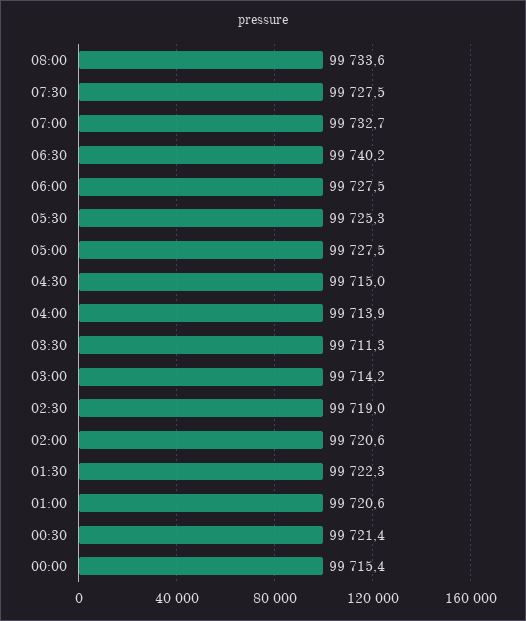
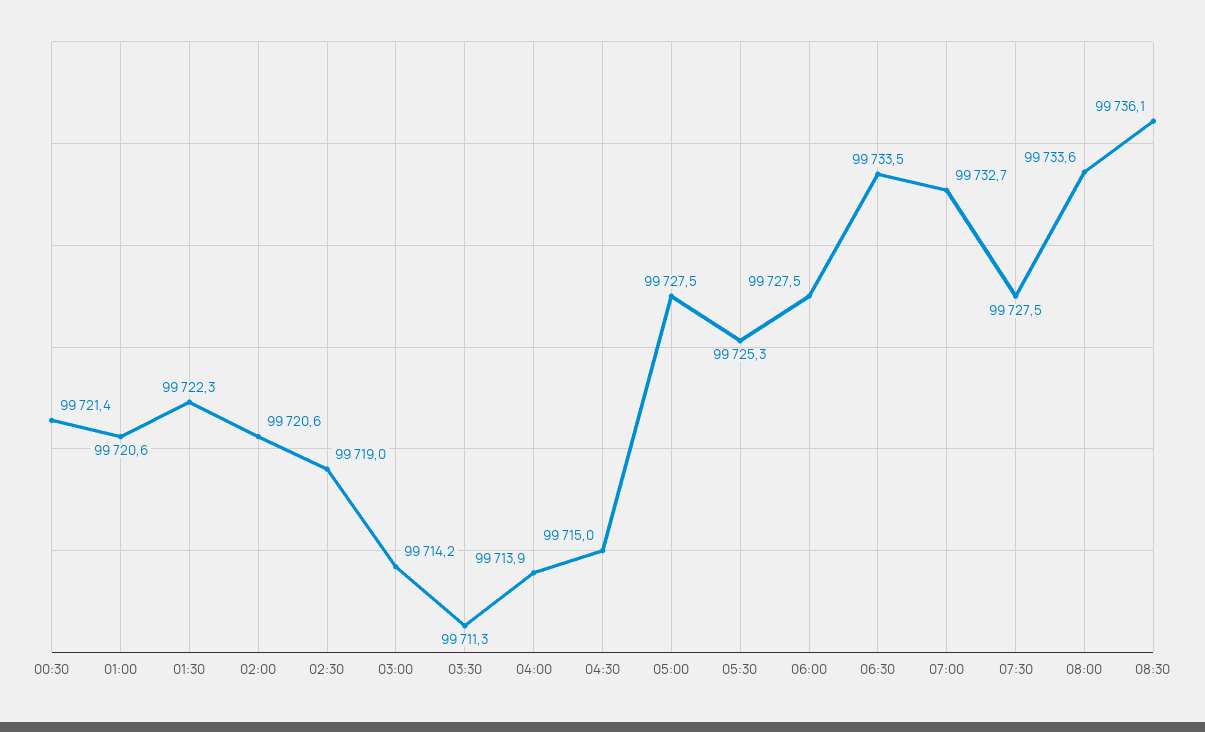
06:30: 99740.2 -> 99733.5
00:00: 99715.4 -> none
08:30: none -> 99736.1

